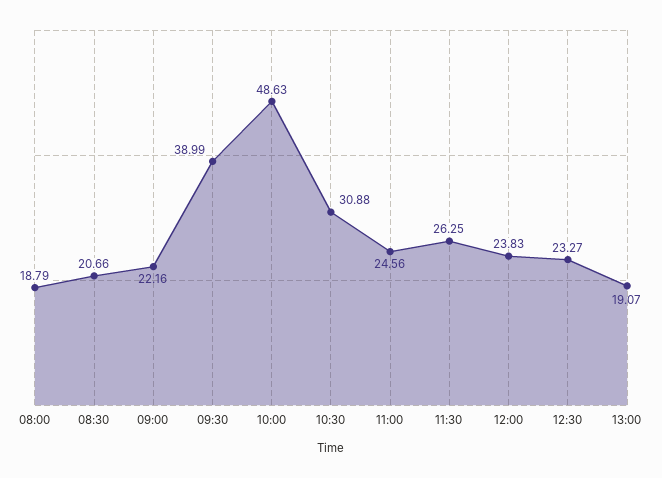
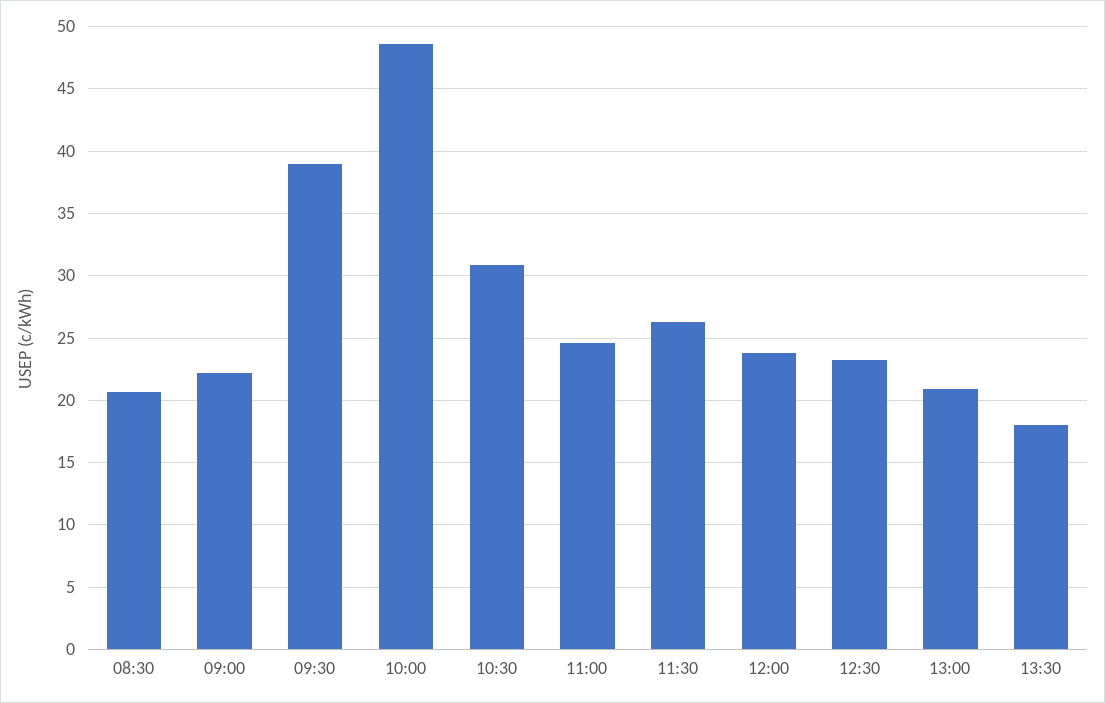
08:00: 18.79 -> none
13:00: 19.07 -> 21
13:30: none -> 18

